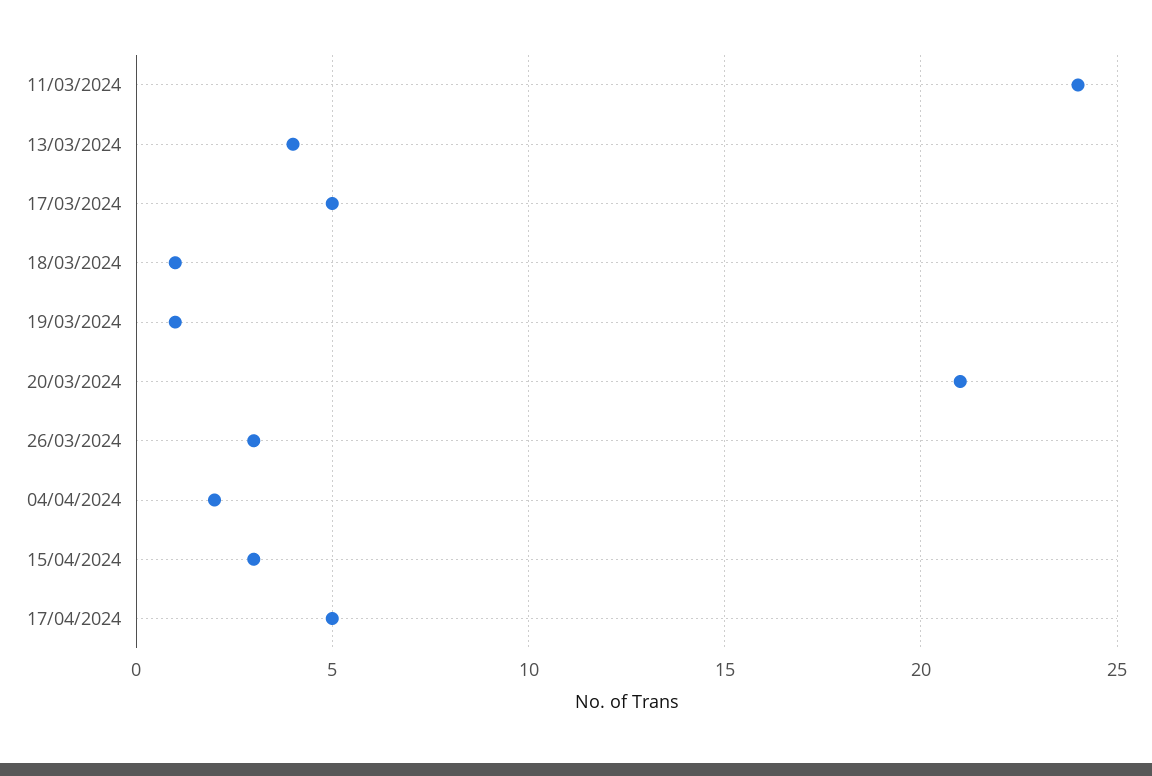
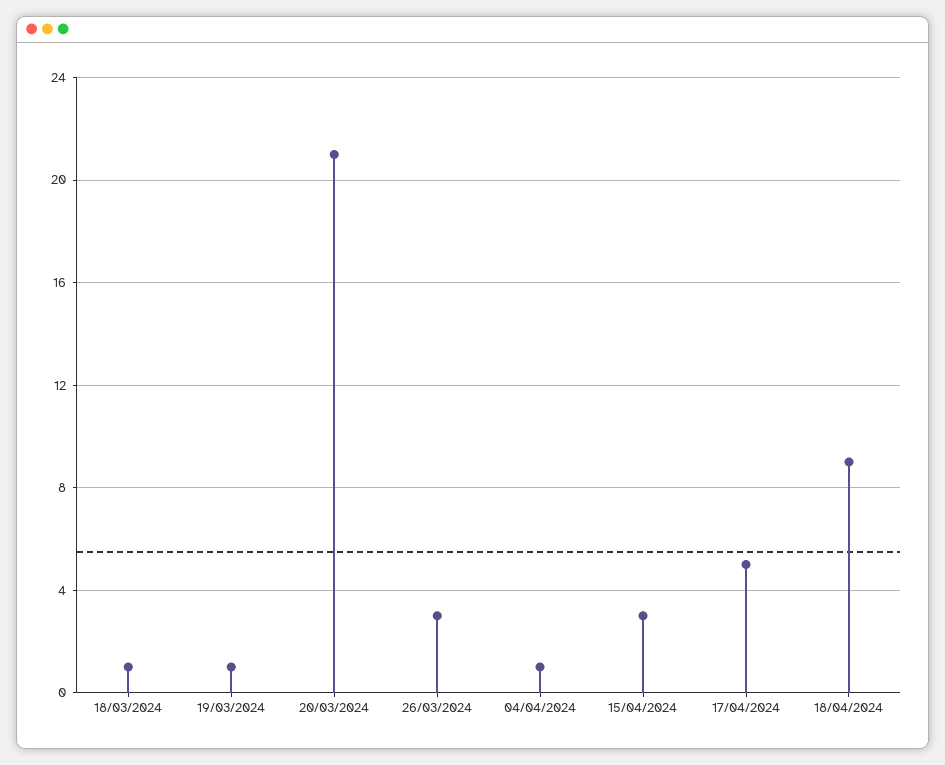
11/03/2024: 24 -> none
13/03/2024: 4 -> none
17/03/2024: 5 -> none
04/04/2024: 2 -> 1
18/04/2024: none -> 9

